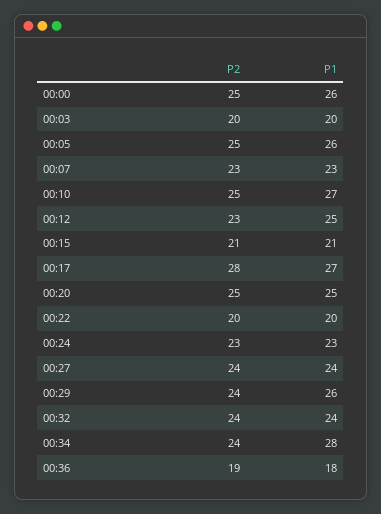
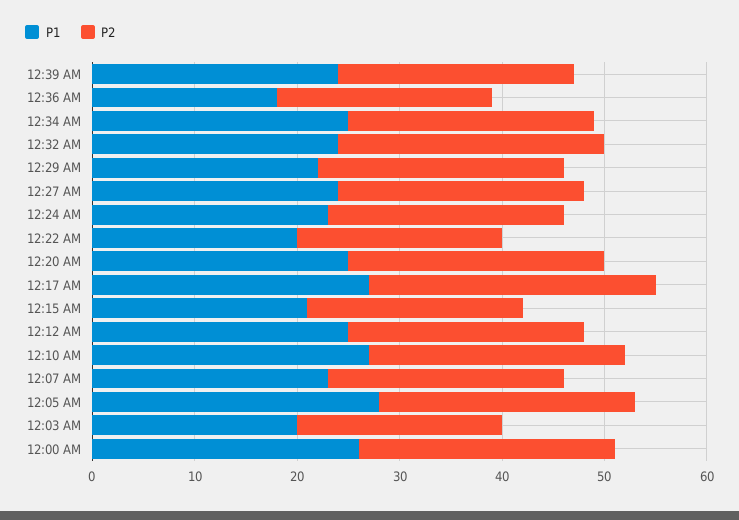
P1, 00:05: 26 -> 28
P1, 00:29: 26 -> 22
P2, 00:32: 24 -> 26
P1, 00:34: 28 -> 25
P2, 00:36: 19 -> 21
P1, 12:39 AM: none -> 24
P2, 12:39 AM: none -> 23

